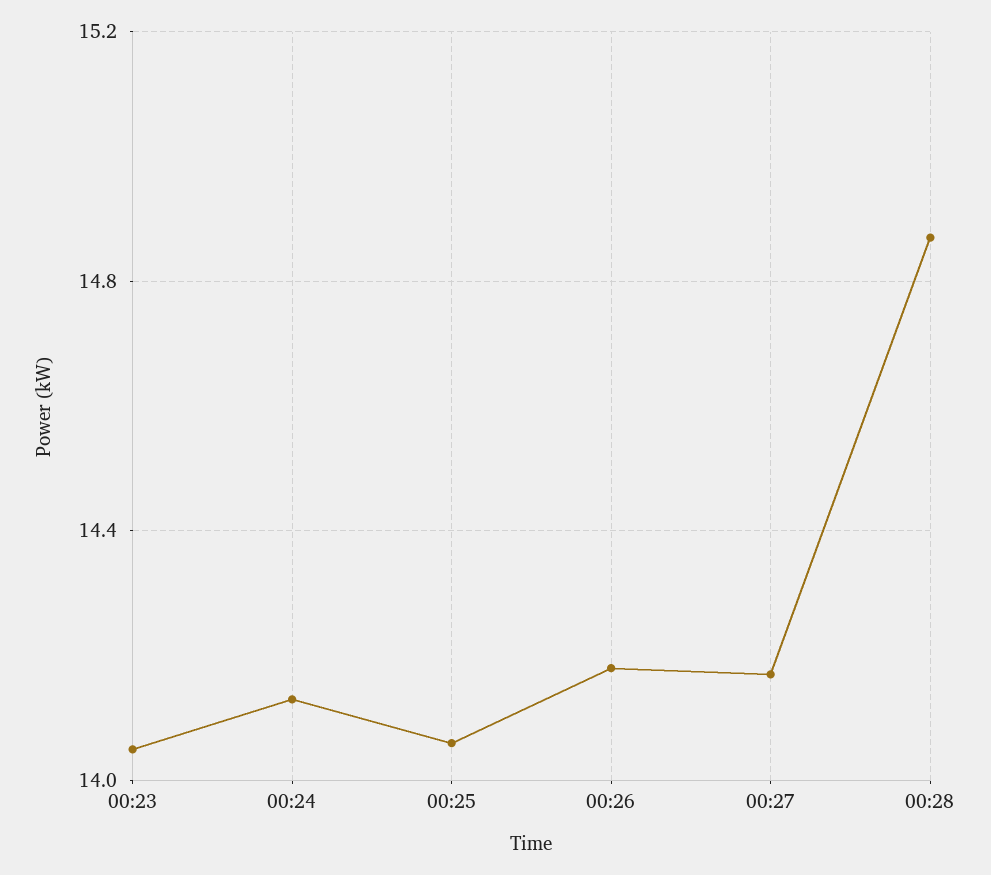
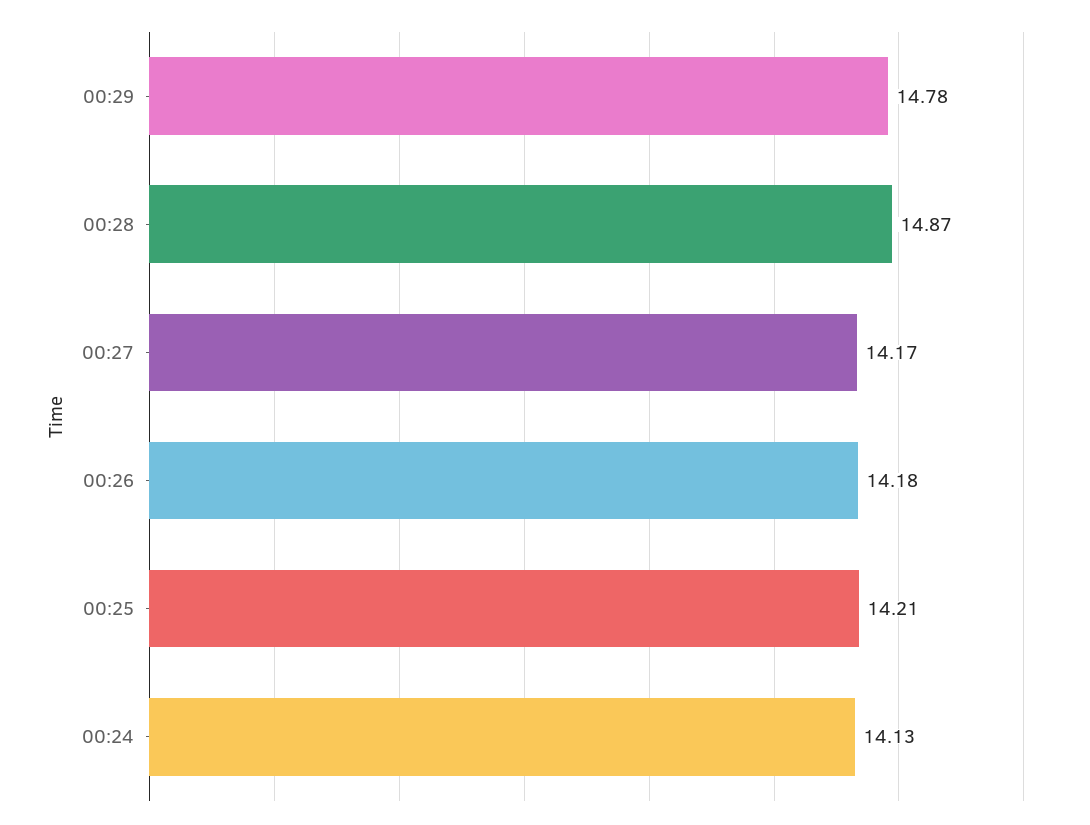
00:23: 14.05 -> none
00:25: 14.05 -> 14.21
00:29: none -> 14.78

